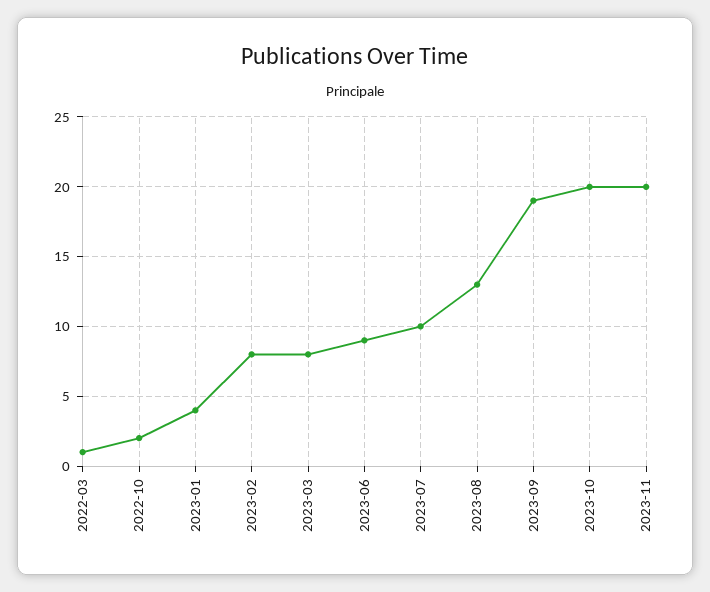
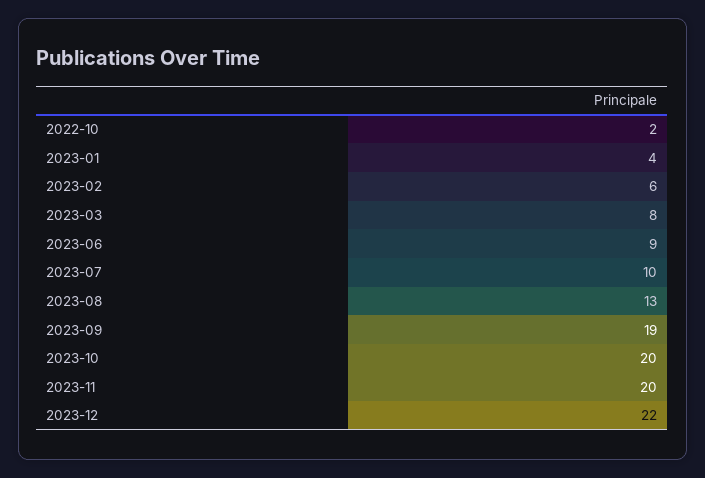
2022-03: 1 -> none
2023-02: 8 -> 6
2023-12: none -> 22

